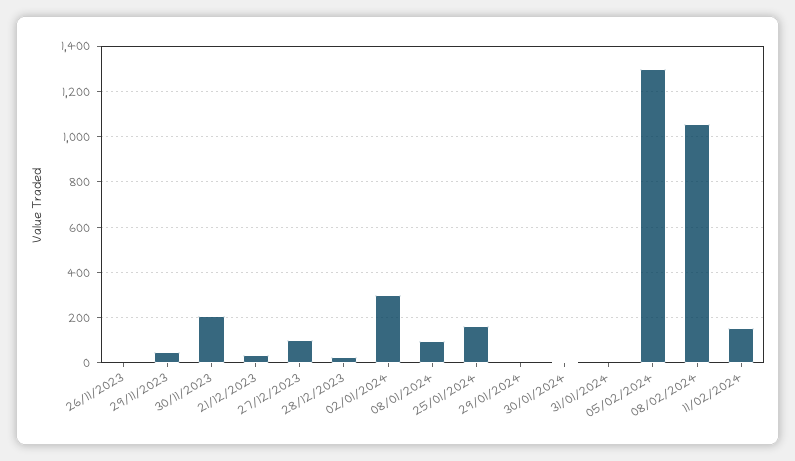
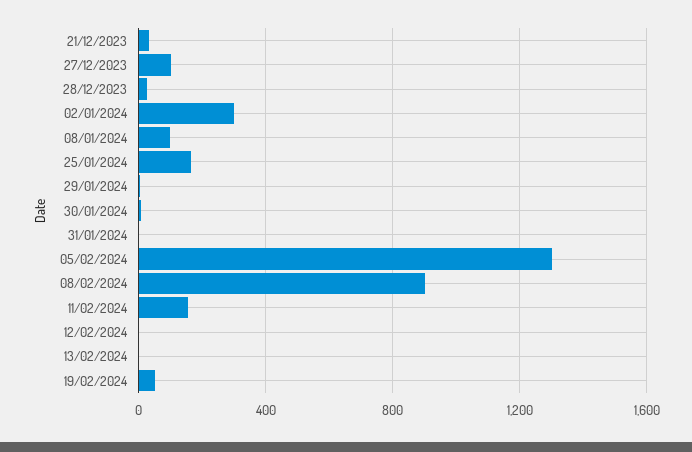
26/11/2023: 0 -> none
29/11/2023: 50 -> none
30/11/2023: 200 -> none
08/02/2024: 1050 -> 900
12/02/2024: none -> 0
13/02/2024: none -> 0
19/02/2024: none -> 50

